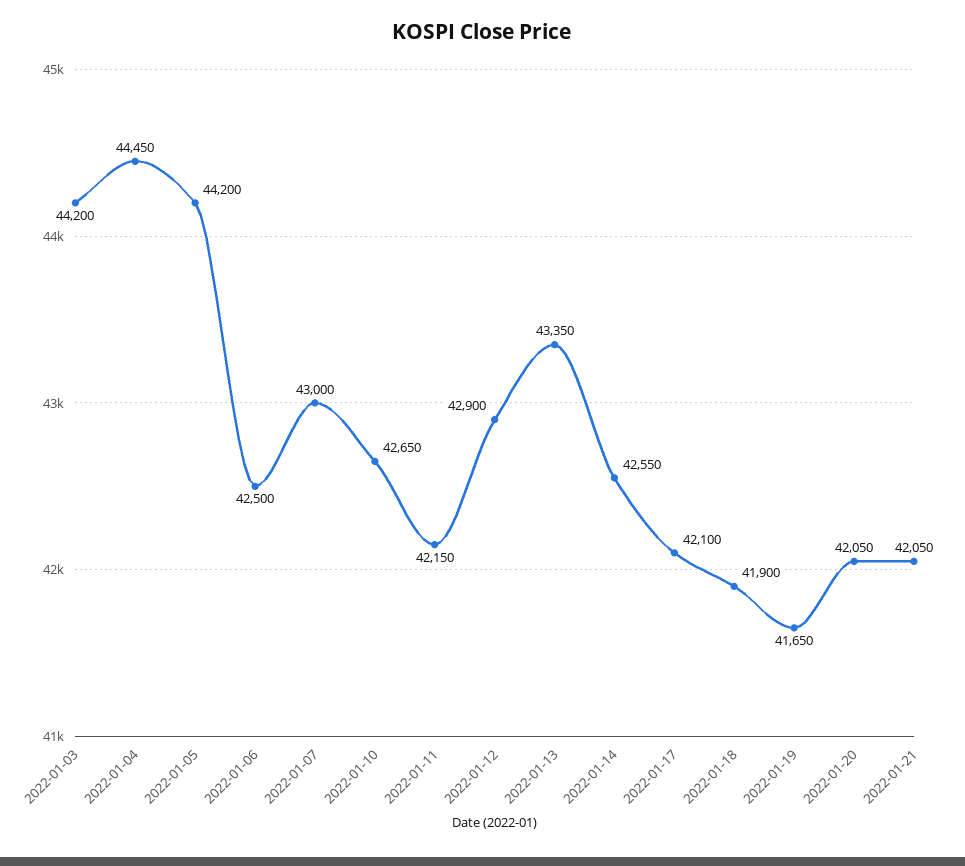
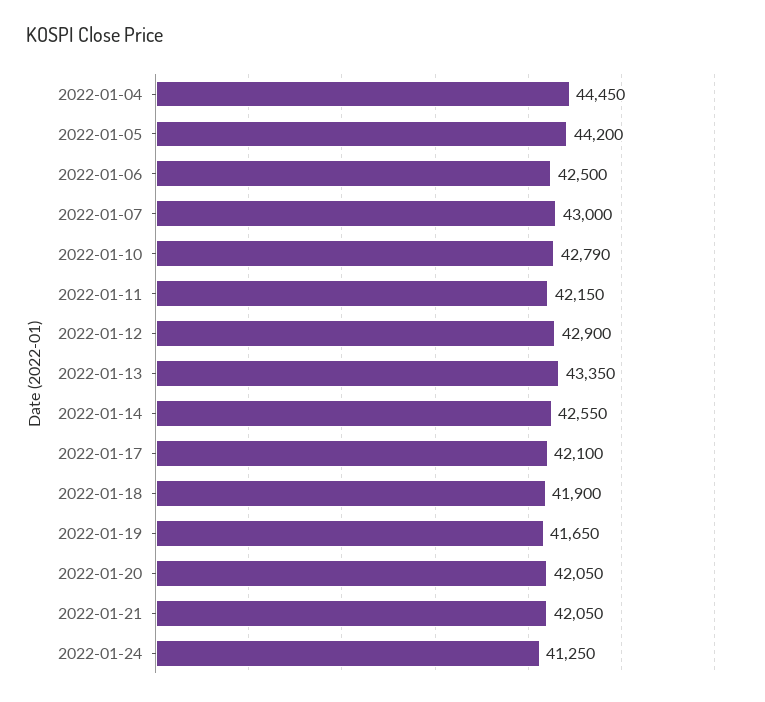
2022-01-03: 44200 -> none
2022-01-10: 42650 -> 42790
2022-01-24: none -> 41250

